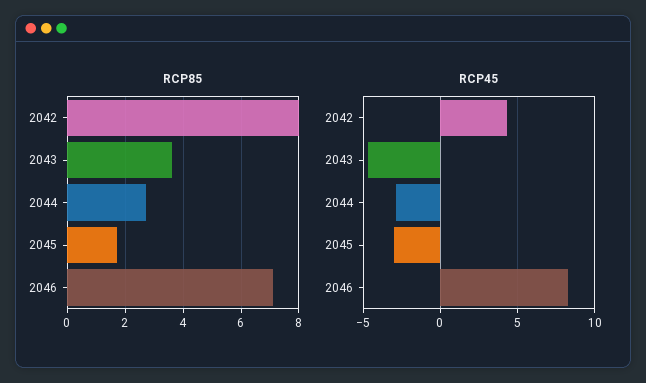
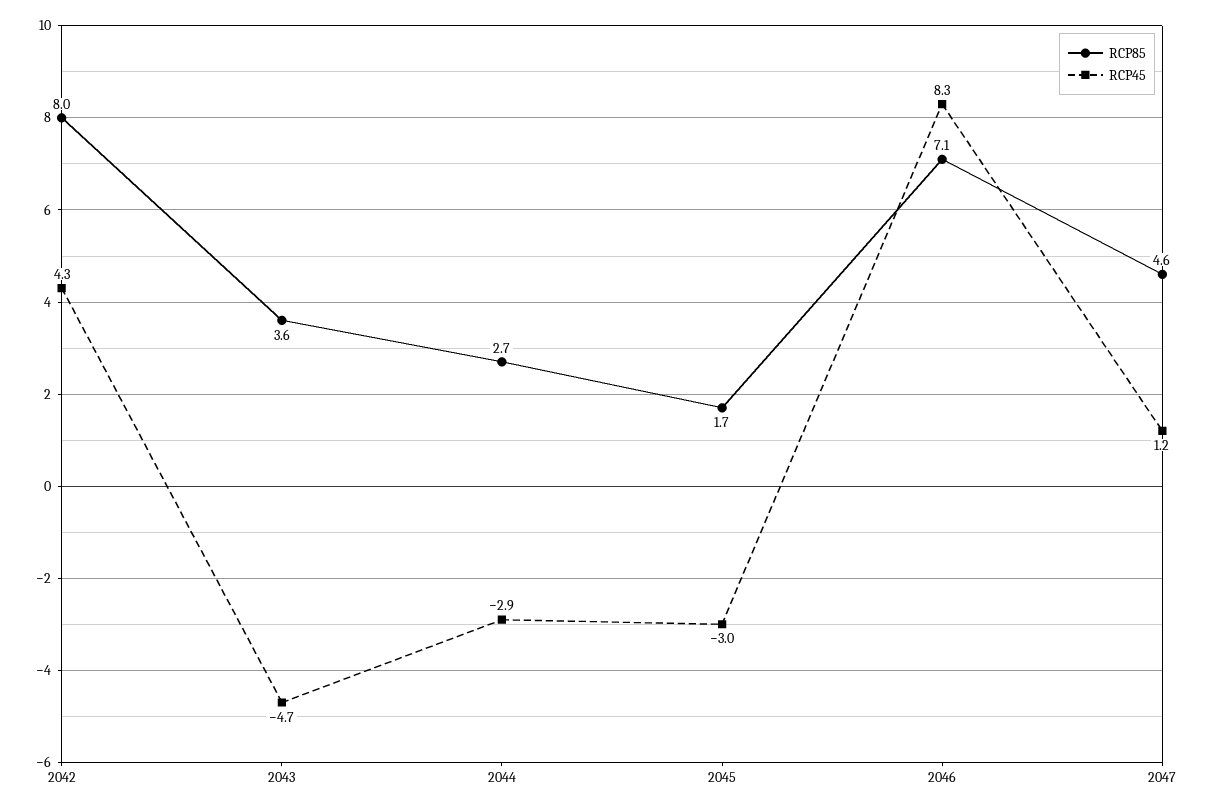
RCP85, 2047: none -> 4.6
RCP45, 2047: none -> 1.2

